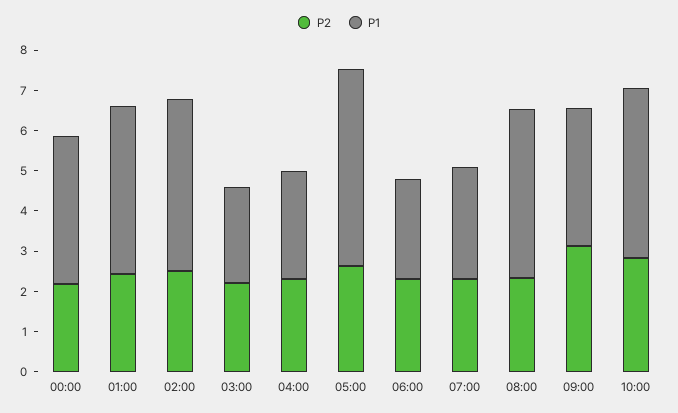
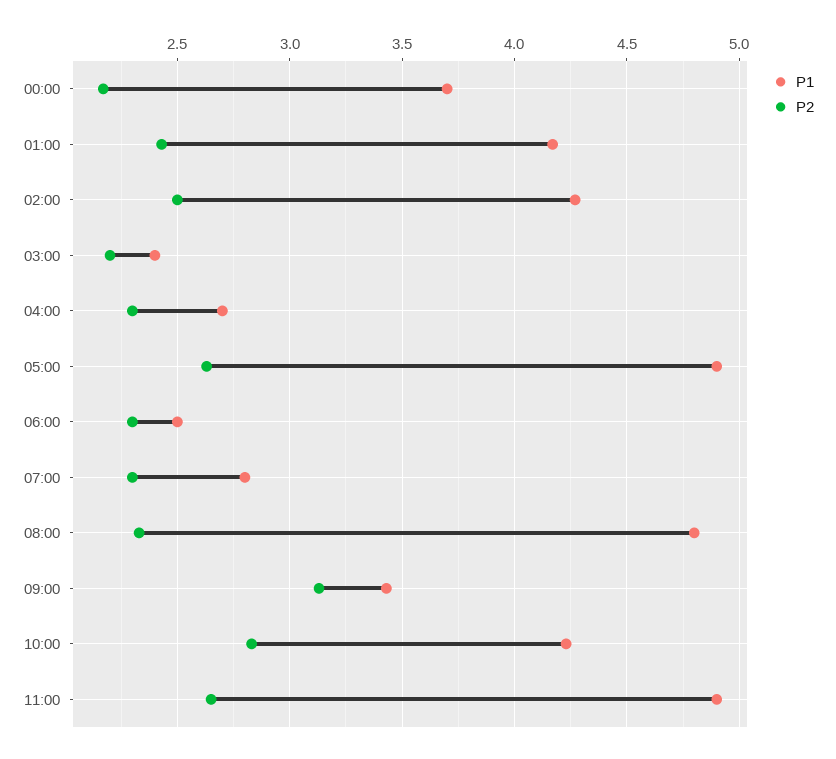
P1, 08:00: 4.2 -> 4.8
P1, 11:00: none -> 4.9
P2, 11:00: none -> 2.65

